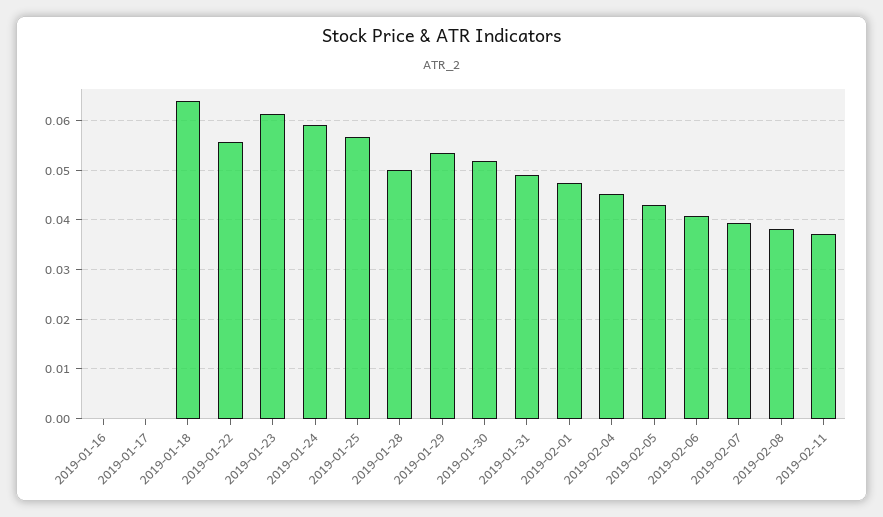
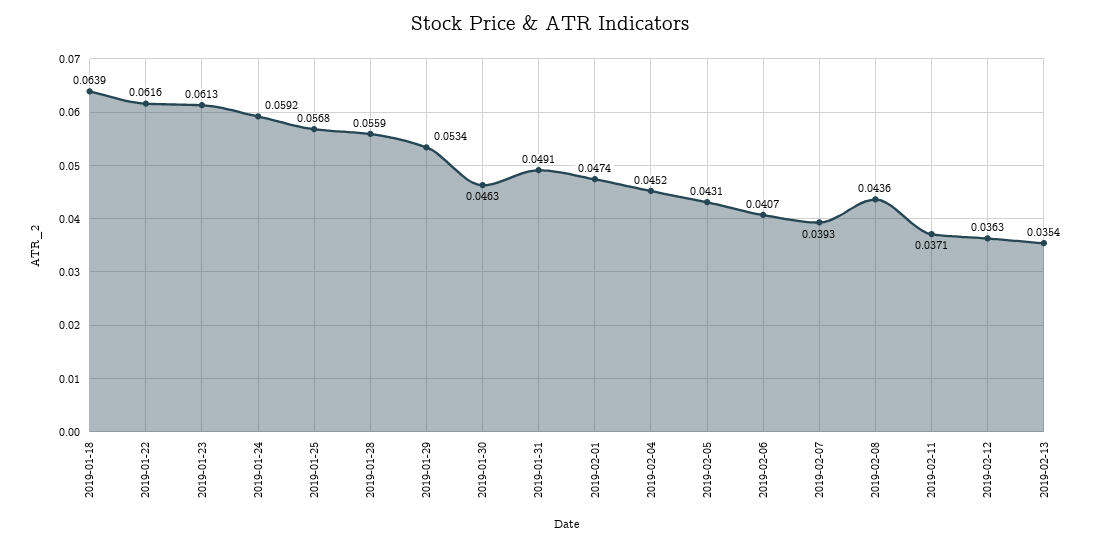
2019-01-16: 0 -> none
2019-01-17: 0 -> none
2019-01-22: 0.056 -> 0.0616
2019-01-28: 0.05 -> 0.0559
2019-01-30: 0.052 -> 0.0463
2019-02-08: 0.038 -> 0.0436
2019-02-12: none -> 0.0363
2019-02-13: none -> 0.0354

